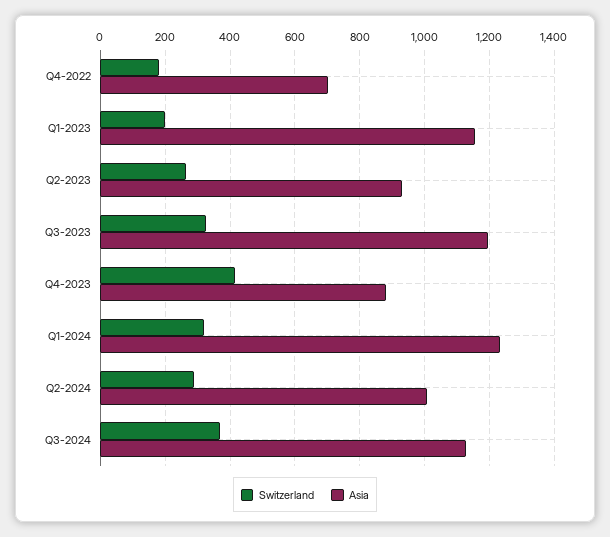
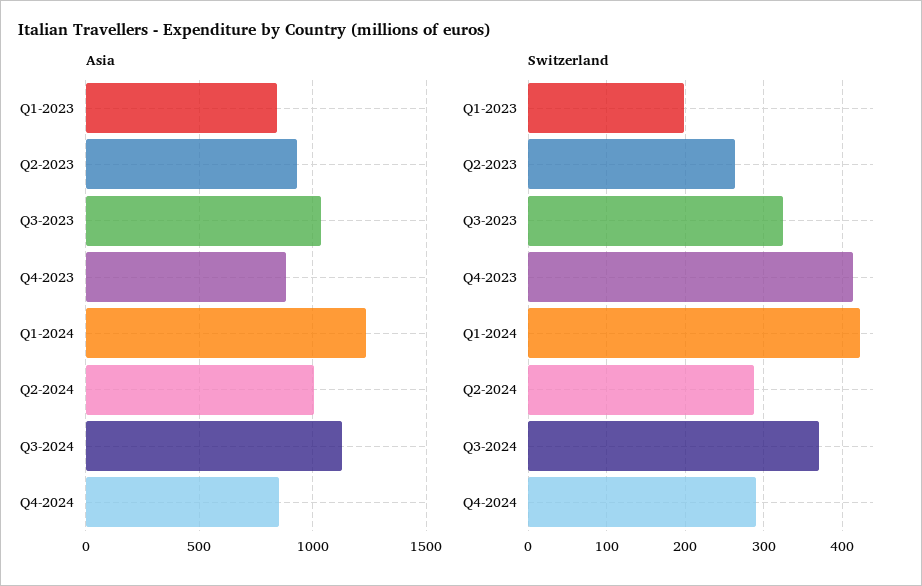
Switzerland, Q4-2022: 180 -> none
Asia, Q4-2022: 700 -> none
Asia, Q1-2023: 1160 -> 850
Asia, Q3-2023: 1200 -> 1050
Switzerland, Q1-2024: 320 -> 420
Asia, Q4-2024: none -> 850
Switzerland, Q4-2024: none -> 290

